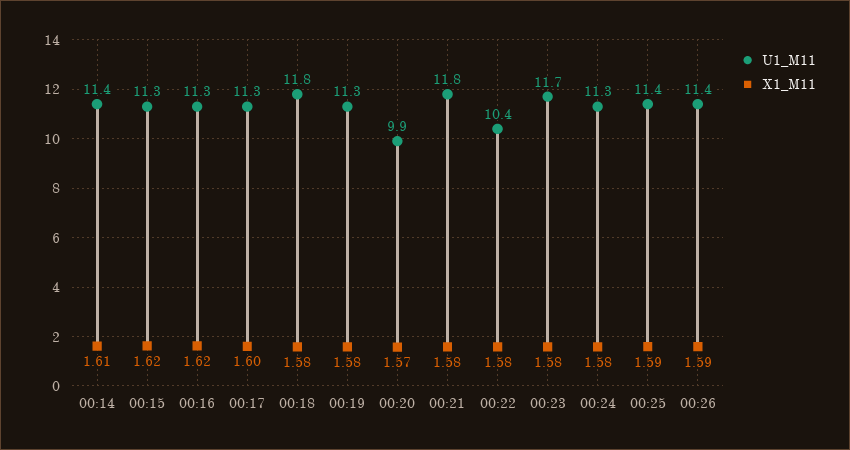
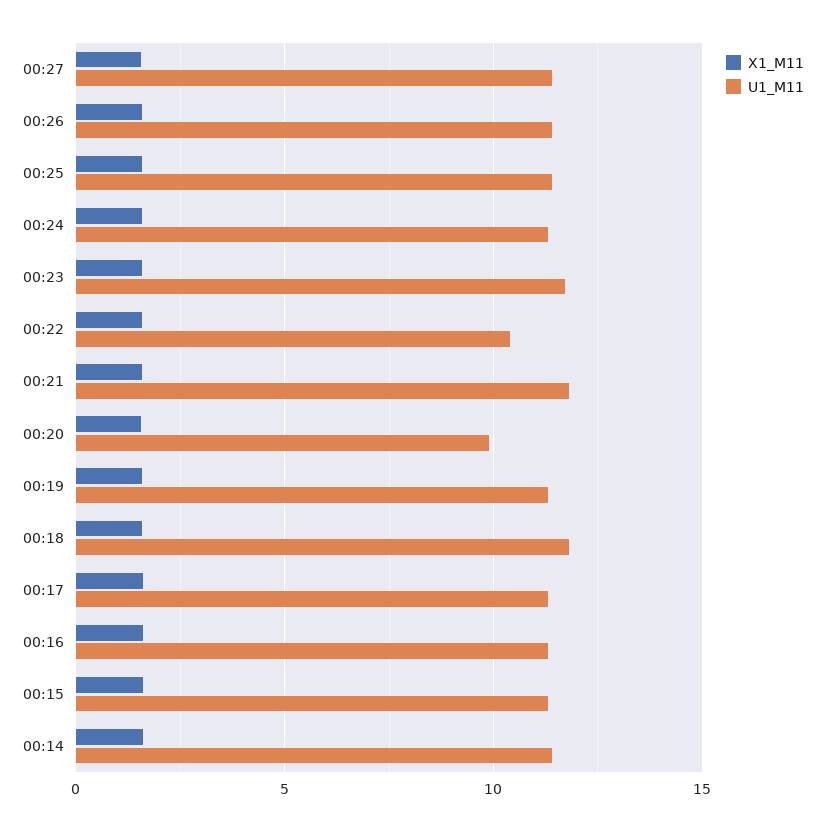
X1_M11, 00:27: none -> 1.5
U1_M11, 00:27: none -> 11.5

